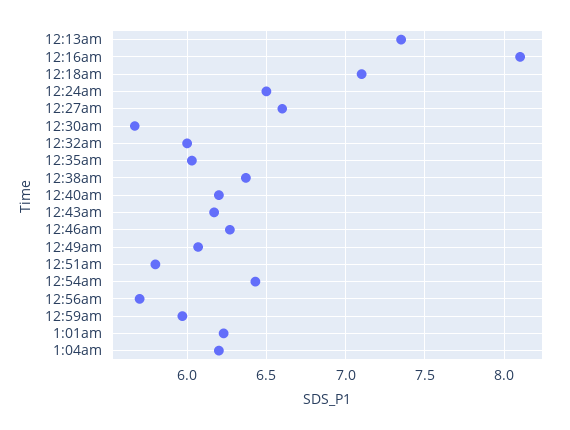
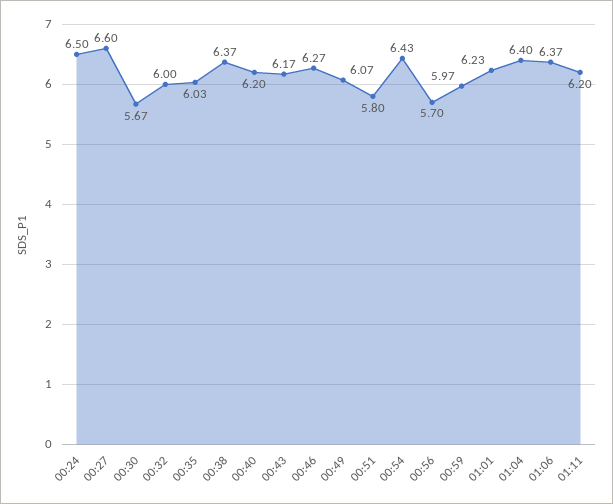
12:13am: 7.35 -> none
12:16am: 8.1 -> none
12:18am: 7.1 -> none
1:04am: 6.2 -> 6.4
01:06: none -> 6.37
01:11: none -> 6.2

